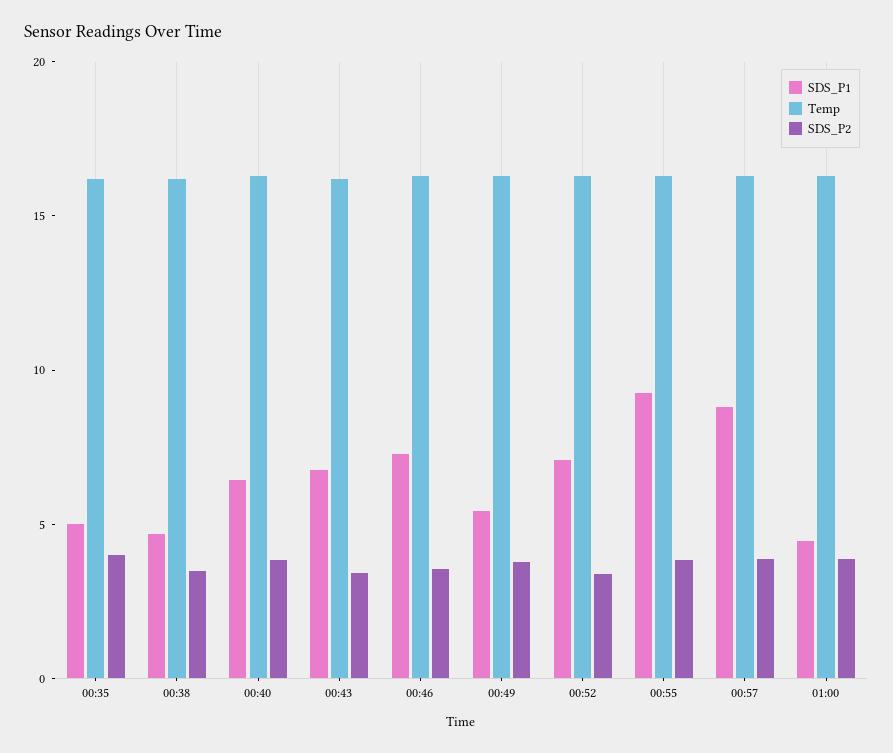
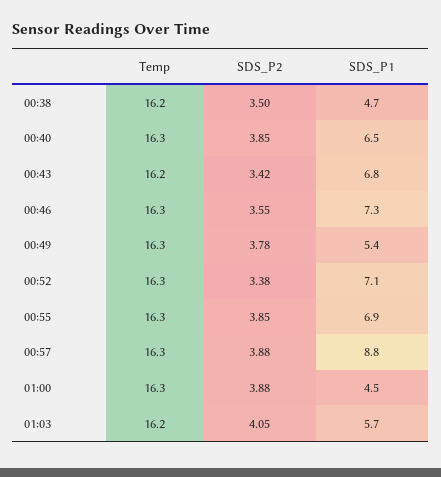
SDS_P1, 00:35: 5 -> none
Temp, 00:35: 16 -> none
SDS_P2, 00:35: 4 -> none
SDS_P1, 00:55: 9 -> 6.9
Temp, 01:03: none -> 16.2
SDS_P2, 01:03: none -> 4.05
SDS_P1, 01:03: none -> 5.7

